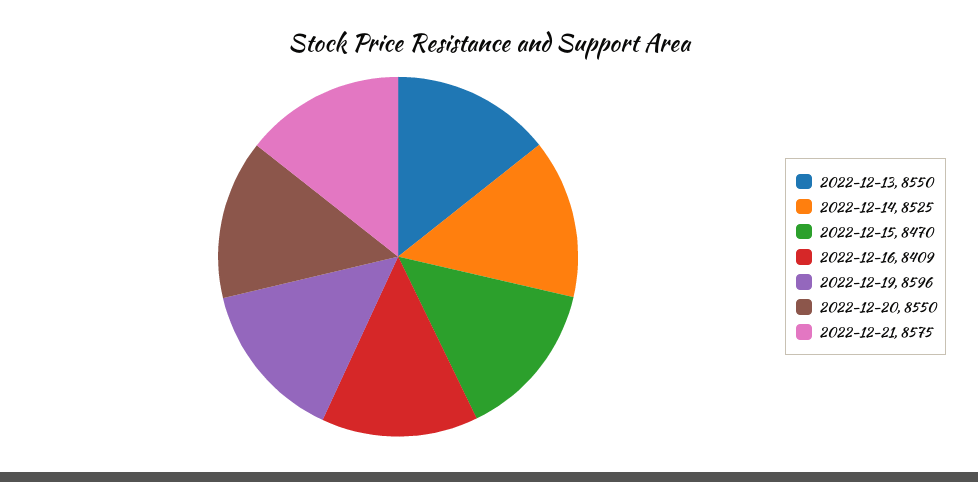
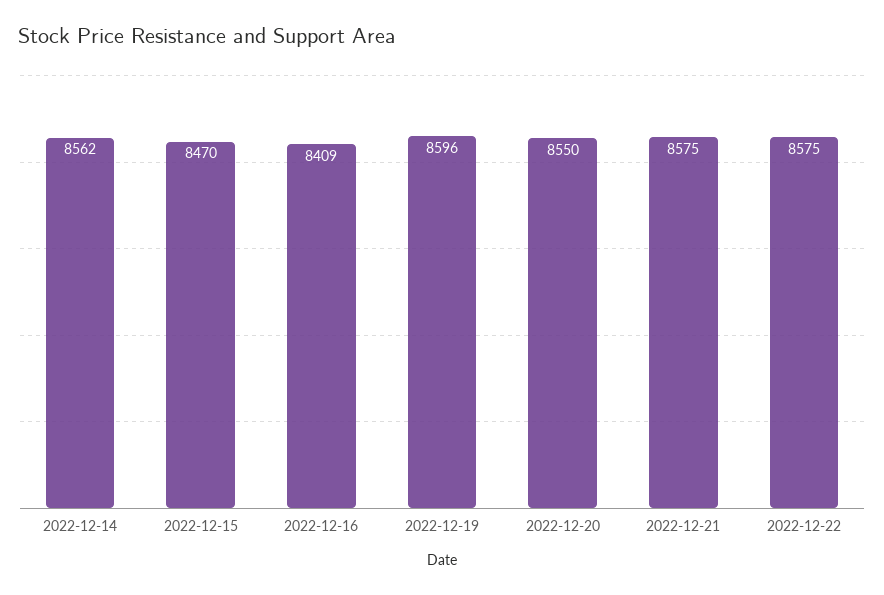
2022-12-13: 8550 -> none
2022-12-14: 8525 -> 8562
2022-12-22: none -> 8575

